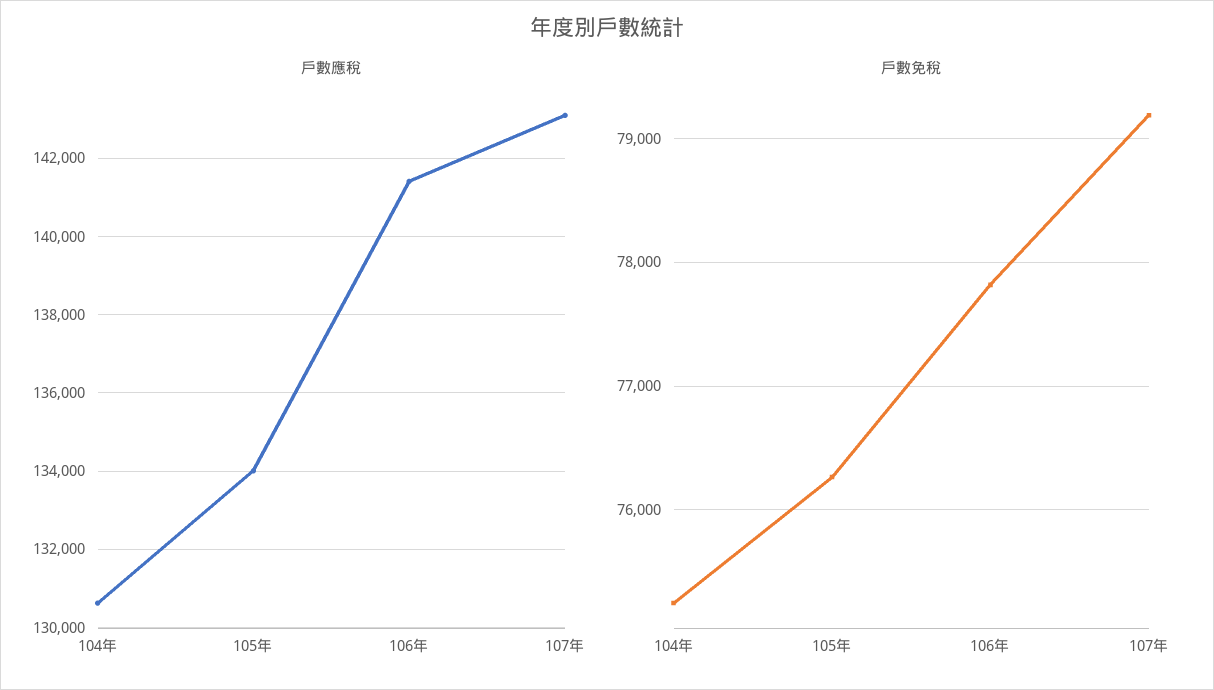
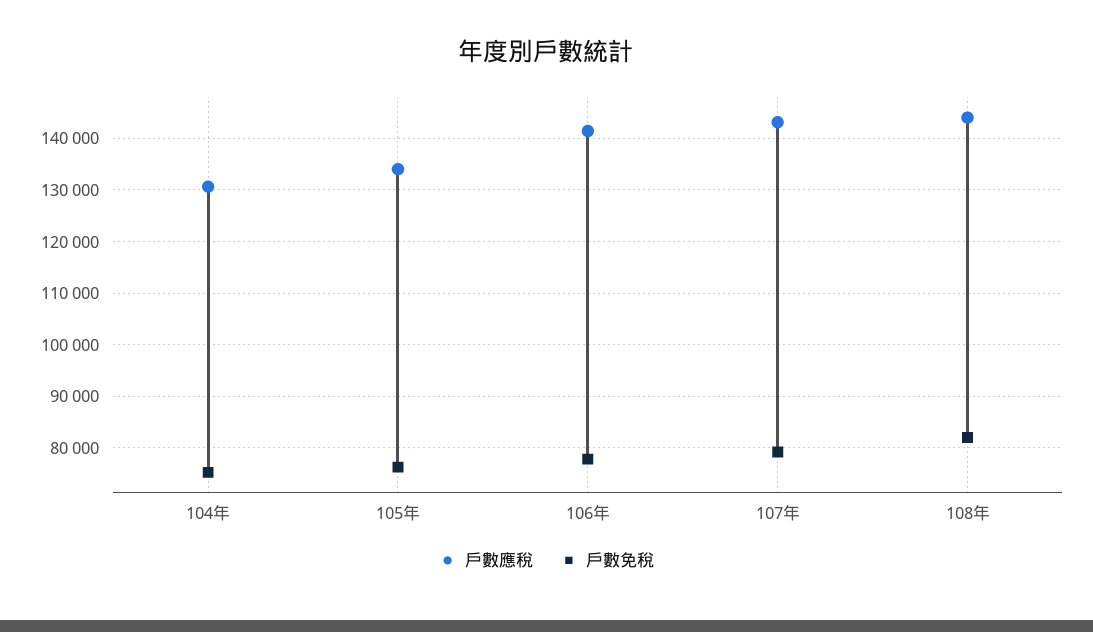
戶數應稅, 108年: none -> 144000
戶數免稅, 108年: none -> 82000

